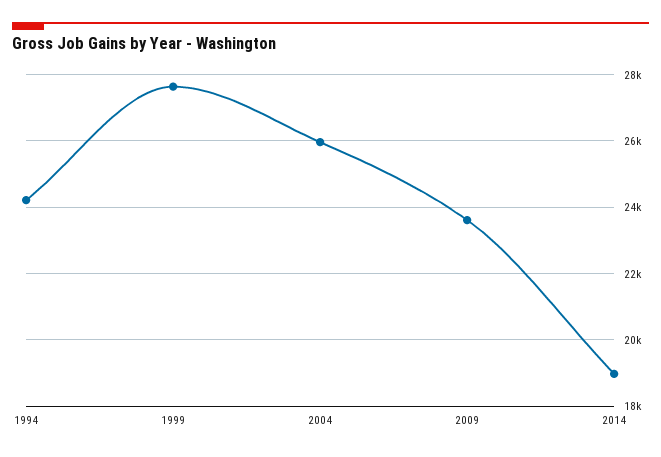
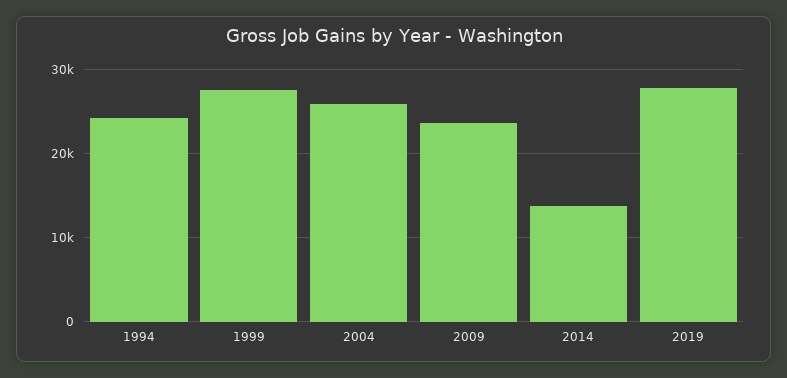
2014: 19000 -> 14000
2019: none -> 28000

